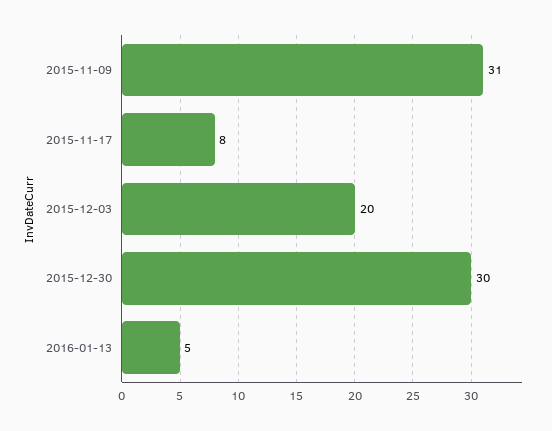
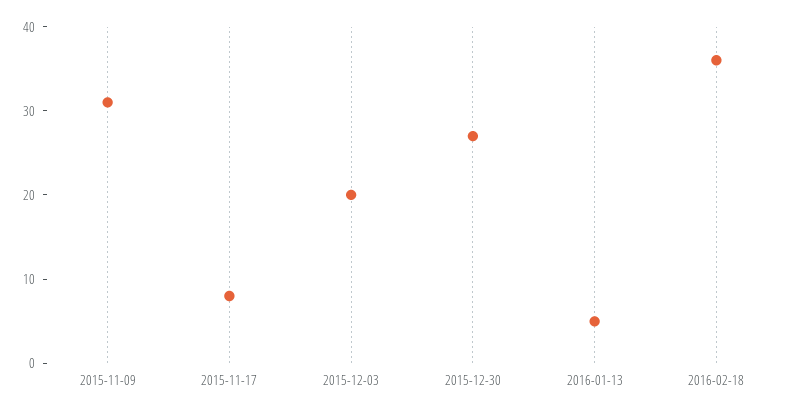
2015-12-30: 30 -> 27
2016-02-18: none -> 36

